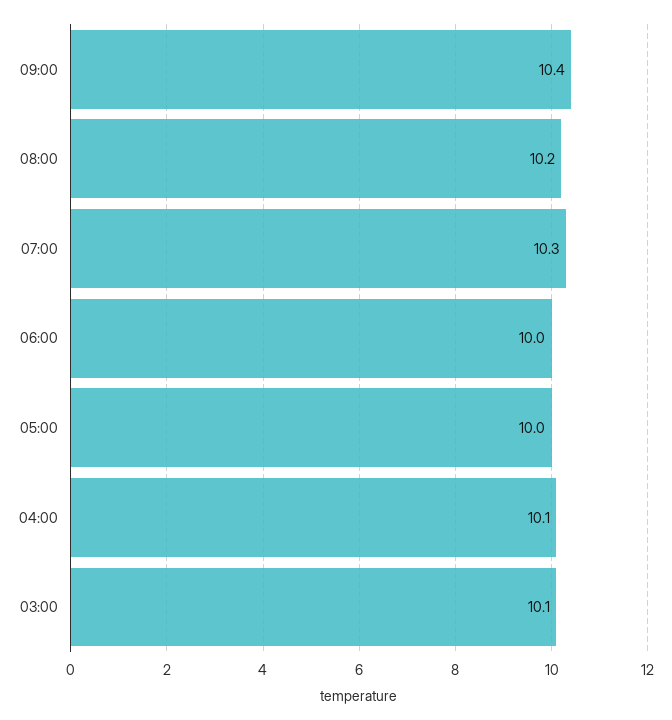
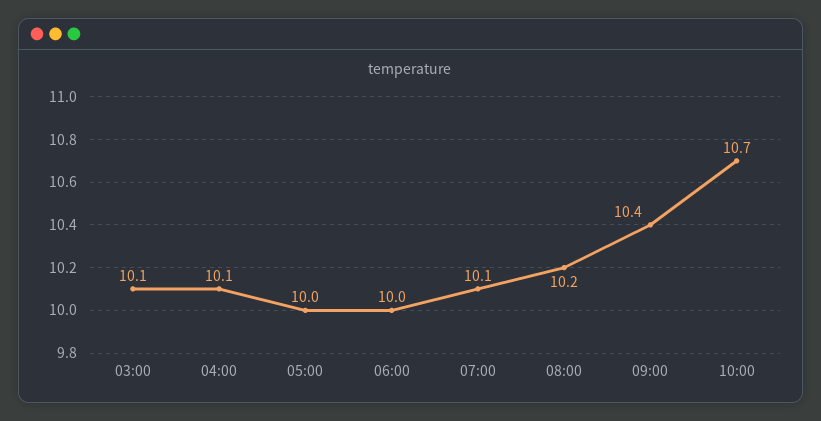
07:00: 10.3 -> 10.1
10:00: none -> 10.7

